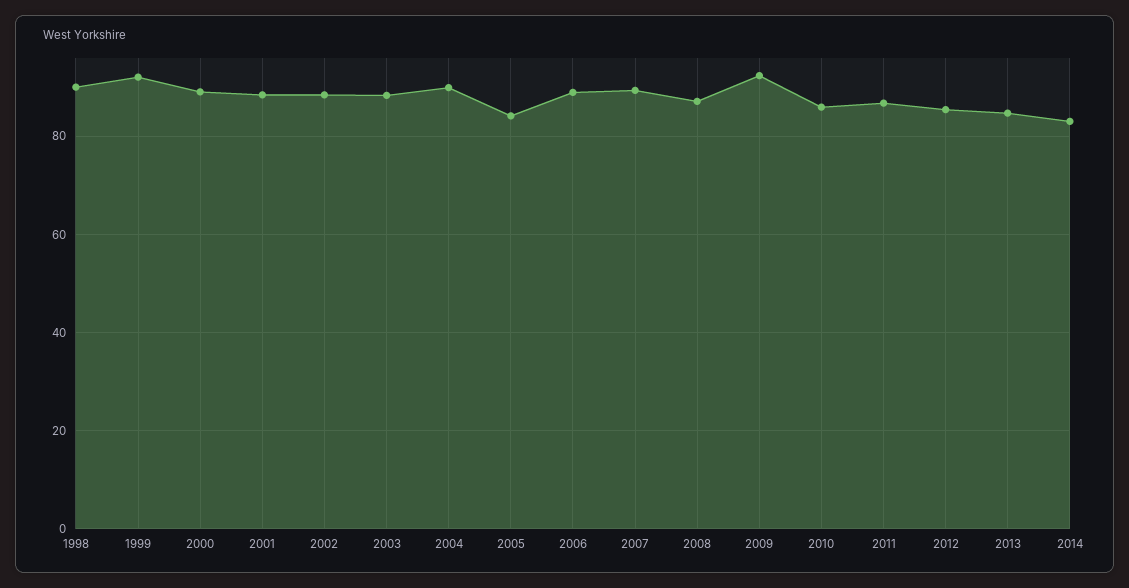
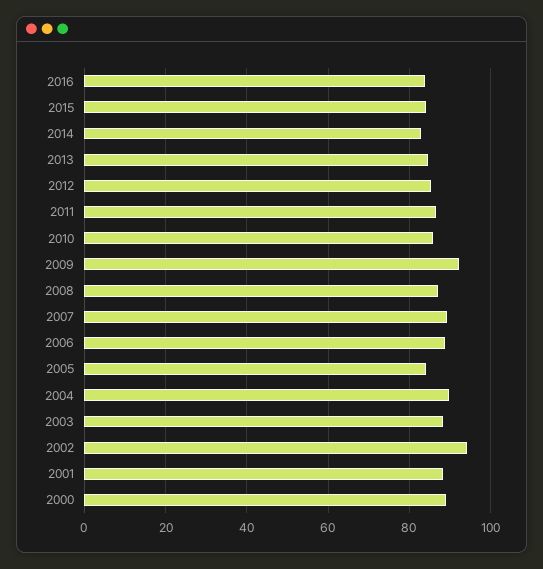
1998: 90 -> none
1999: 92 -> none
2002: 88 -> 94
2016: none -> 84
2015: none -> 84

